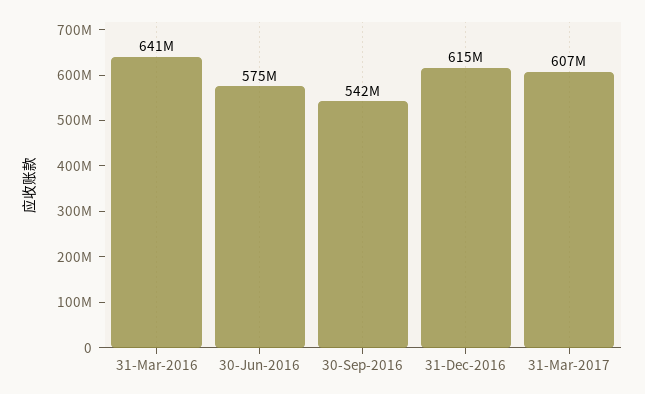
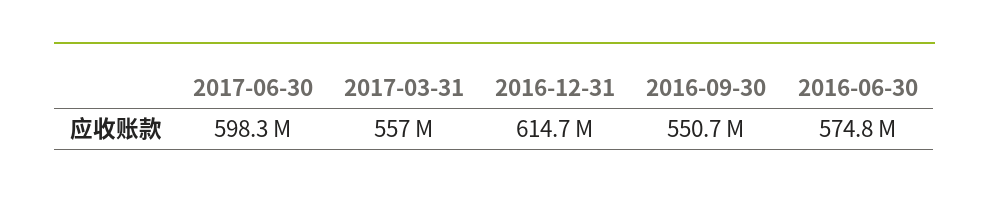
31-Mar-2016: 641000000 -> none
30-Sep-2016: 542000000 -> 550700000
31-Mar-2017: 607000000 -> 557000000
2017-06-30: none -> 598300000

